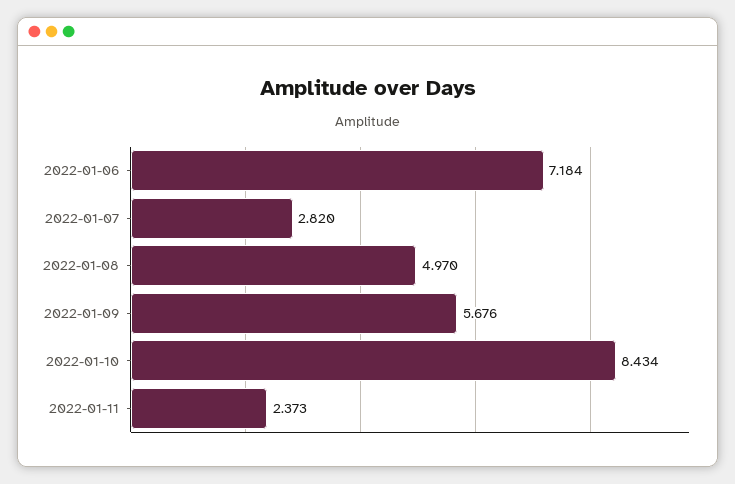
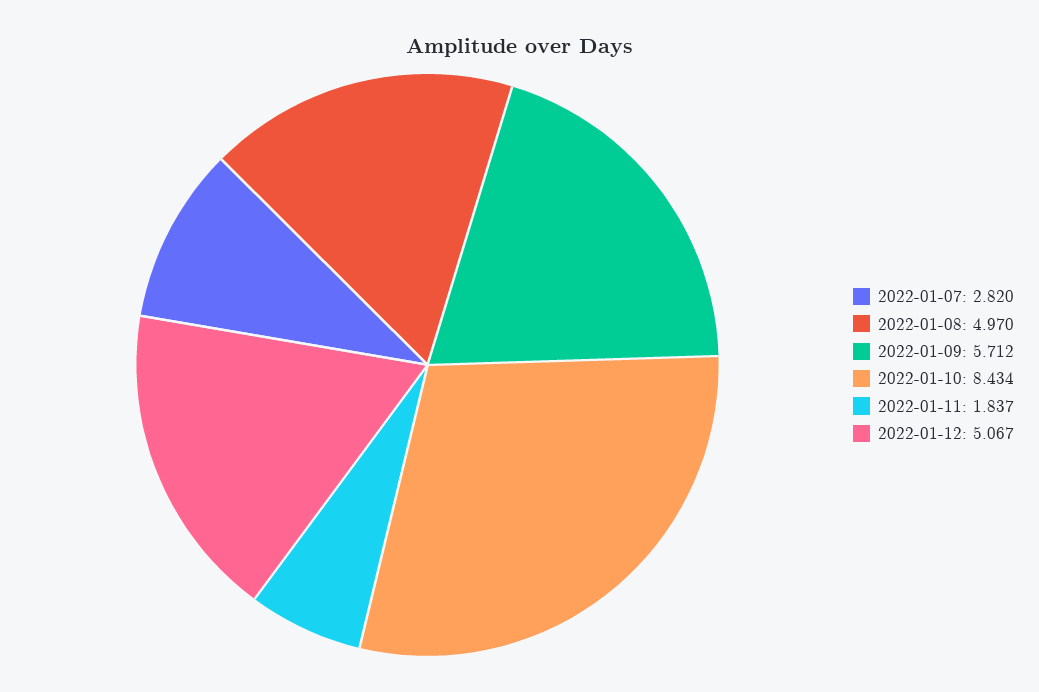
2022-01-06: 7.184 -> none
2022-01-09: 5.676 -> 5.712
2022-01-11: 2.373 -> 1.837
2022-01-12: none -> 5.067

